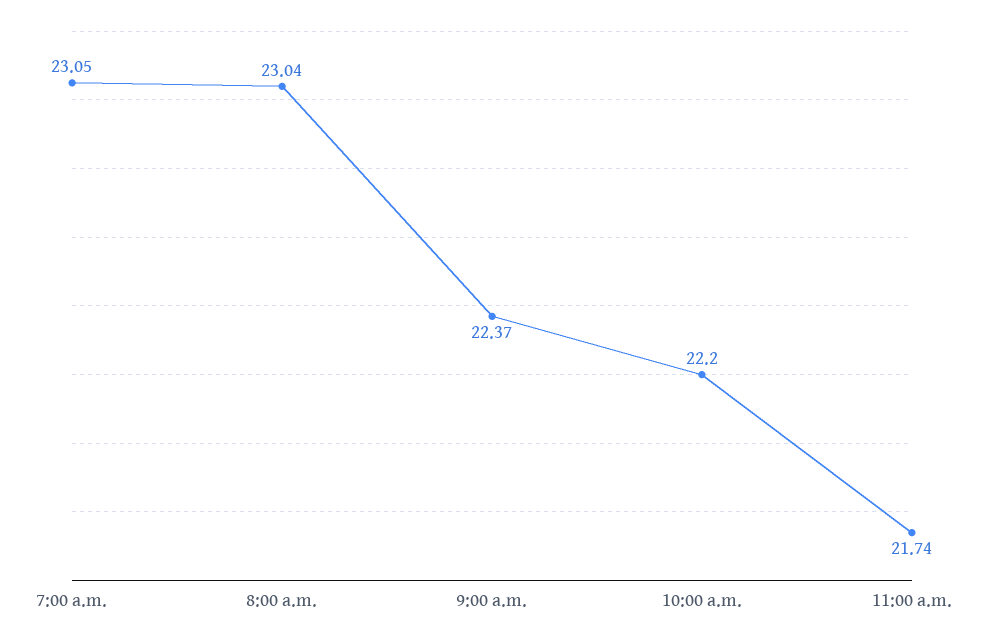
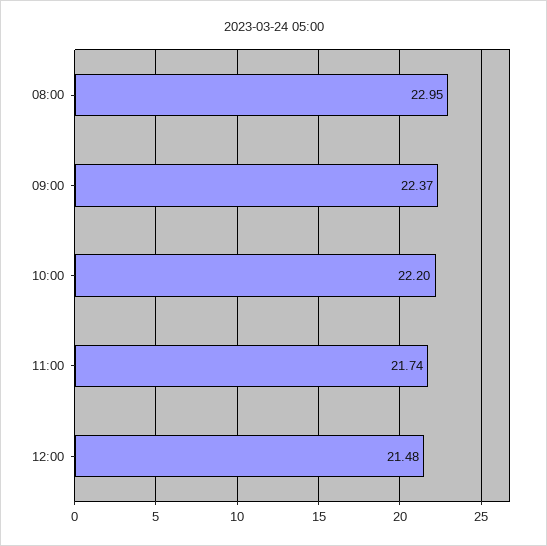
7:00 a.m.: 23.05 -> none
8:00 a.m.: 23.04 -> 22.95
12:00: none -> 21.48

